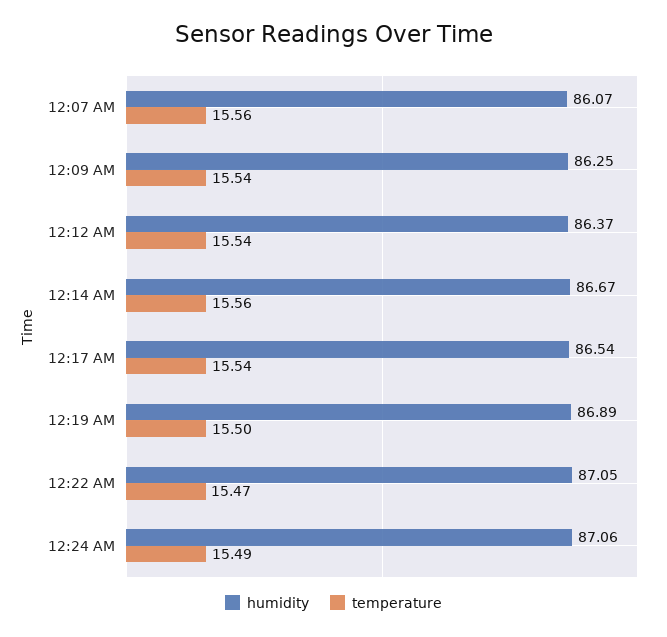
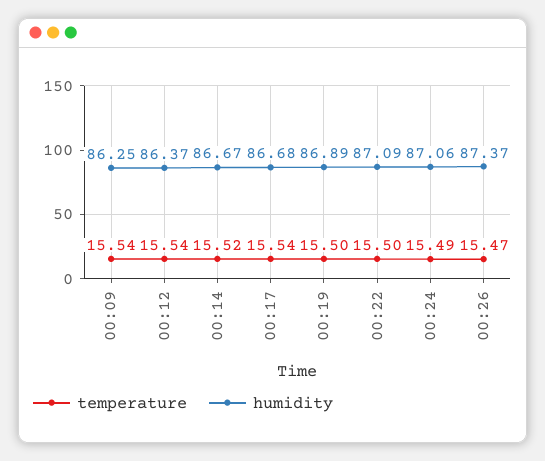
humidity, 12:07 AM: 86.07 -> none
temperature, 12:07 AM: 15.56 -> none
temperature, 12:14 AM: 15.56 -> 15.52
humidity, 12:17 AM: 86.54 -> 86.68
humidity, 12:22 AM: 87.05 -> 87.09
temperature, 12:22 AM: 15.47 -> 15.5
temperature, 00:26: none -> 15.47
humidity, 00:26: none -> 87.37

